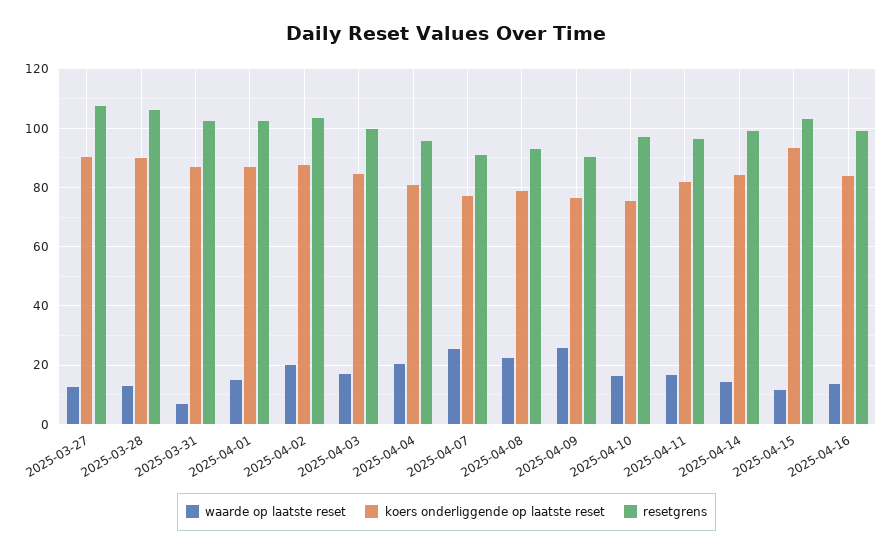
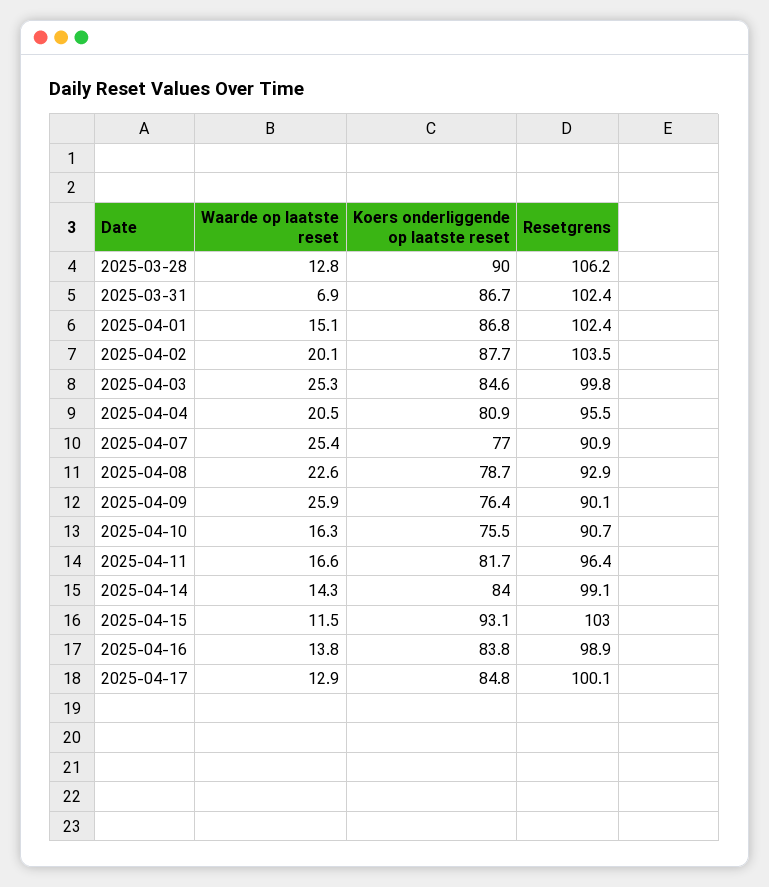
waarde op laatste reset, 2025-03-27: 12.5 -> none
koers onderliggende op laatste reset, 2025-03-27: 90 -> none
resetgrens, 2025-03-27: 107.5 -> none
waarde op laatste reset, 2025-04-03: 17.5 -> 25.3
resetgrens, 2025-04-10: 97.5 -> 90.7
waarde op laatste reset, 2025-04-17: none -> 12.9
koers onderliggende op laatste reset, 2025-04-17: none -> 84.8
resetgrens, 2025-04-17: none -> 100.1

